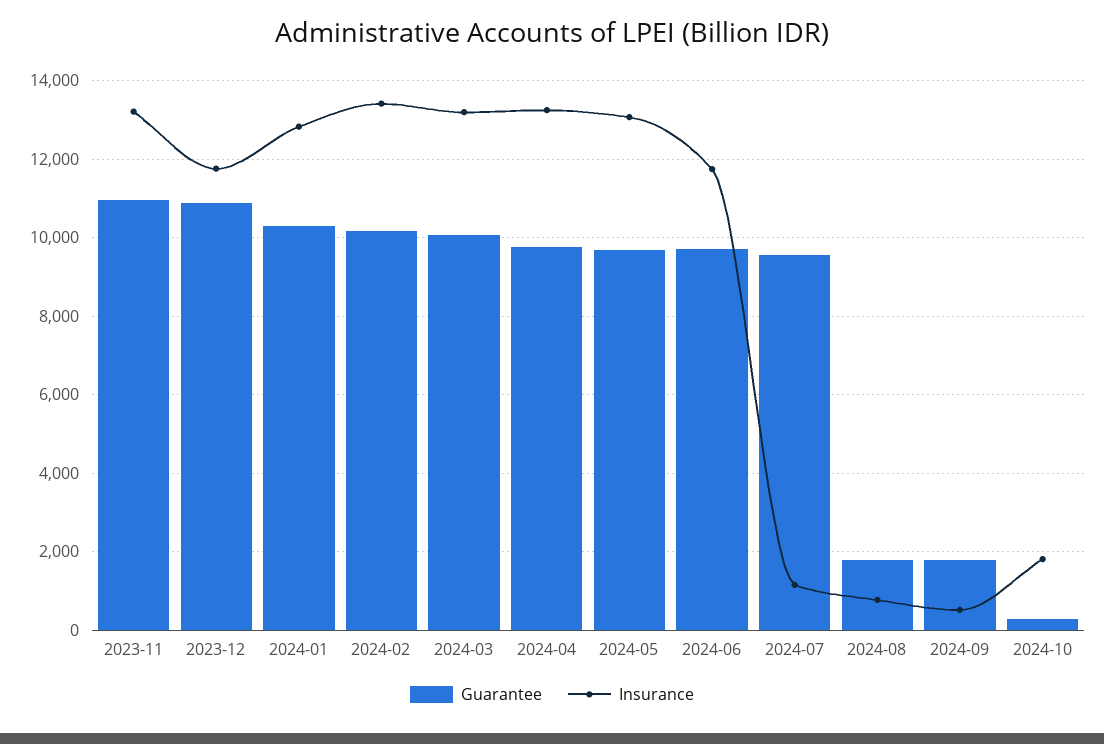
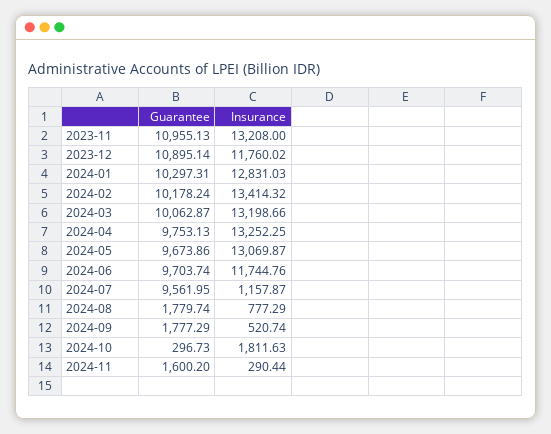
Guarantee, 2024-11: none -> 1600.2
Insurance, 2024-11: none -> 290.44

